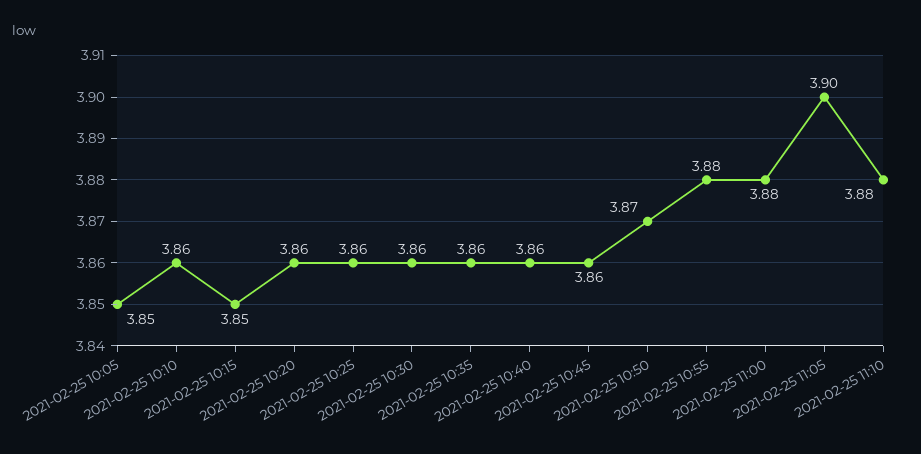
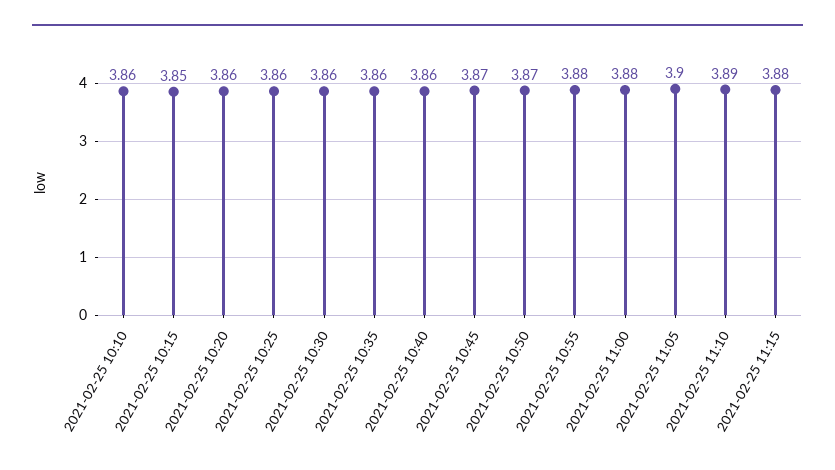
2021-02-25 10:05: 3.85 -> none
2021-02-25 10:45: 3.86 -> 3.87
2021-02-25 11:10: 3.88 -> 3.89
2021-02-25 11:15: none -> 3.88

